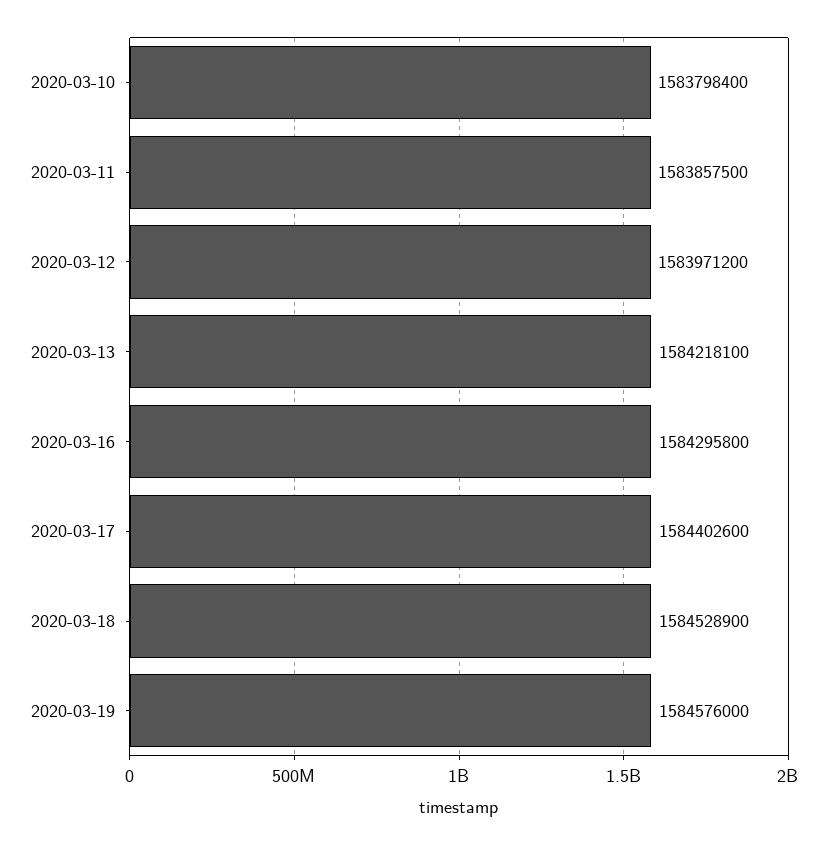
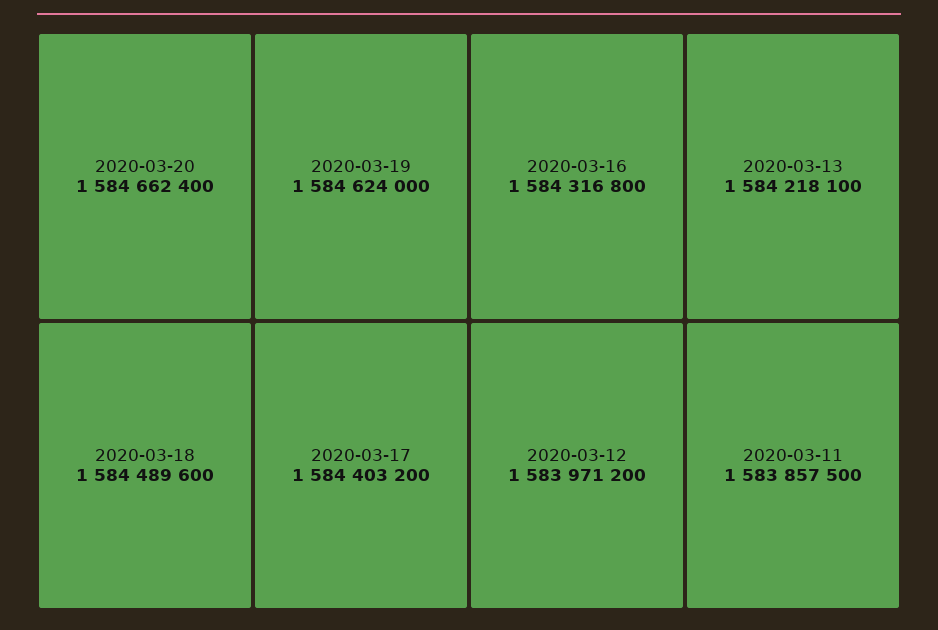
2020-03-10: 1583798400 -> none
2020-03-16: 1584295800 -> 1584316800
2020-03-17: 1584402600 -> 1584403200
2020-03-18: 1584528900 -> 1584489600
2020-03-19: 1584576000 -> 1584624000
2020-03-20: none -> 1584662400

